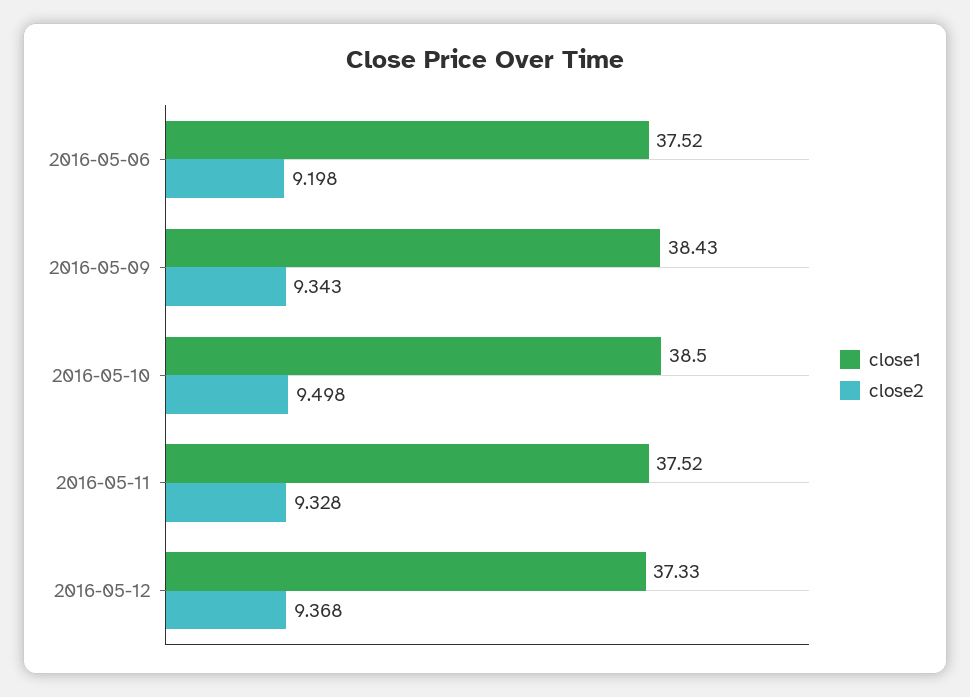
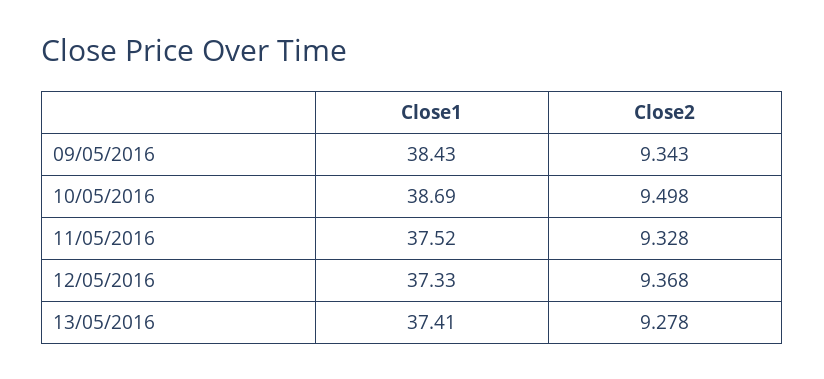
close1, 2016-05-06: 37.52 -> none
close2, 2016-05-06: 9.198 -> none
close1, 2016-05-10: 38.5 -> 38.69
close1, 13/05/2016: none -> 37.41
close2, 13/05/2016: none -> 9.278

